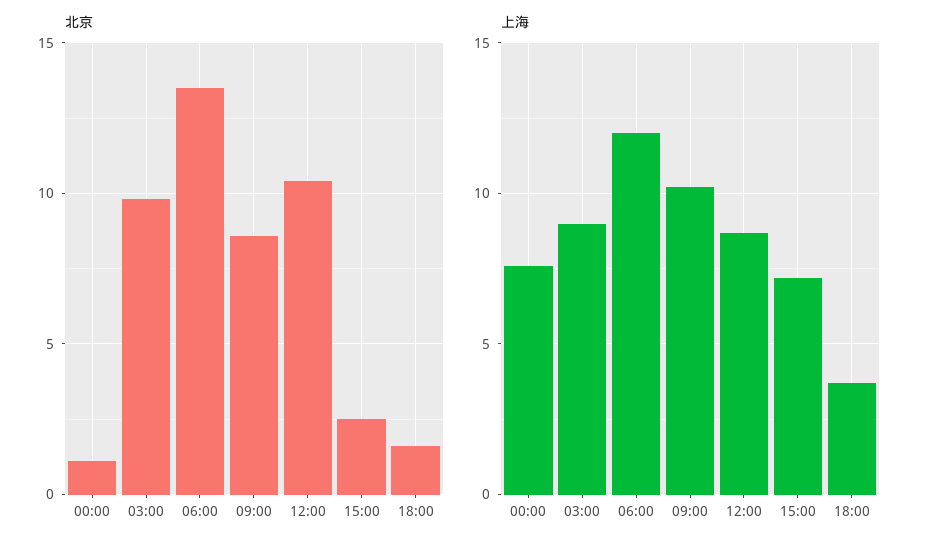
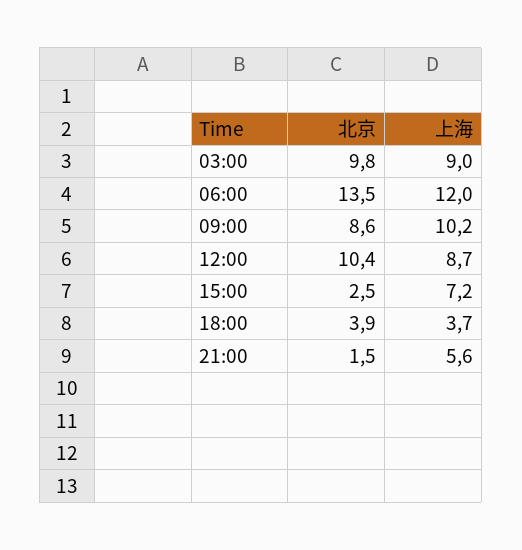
北京, 00:00: 1 -> none
北京, 18:00: 1.5 -> 3.9
上海, 00:00: 7.5 -> none
北京, 21:00: none -> 1.5
上海, 21:00: none -> 5.6

